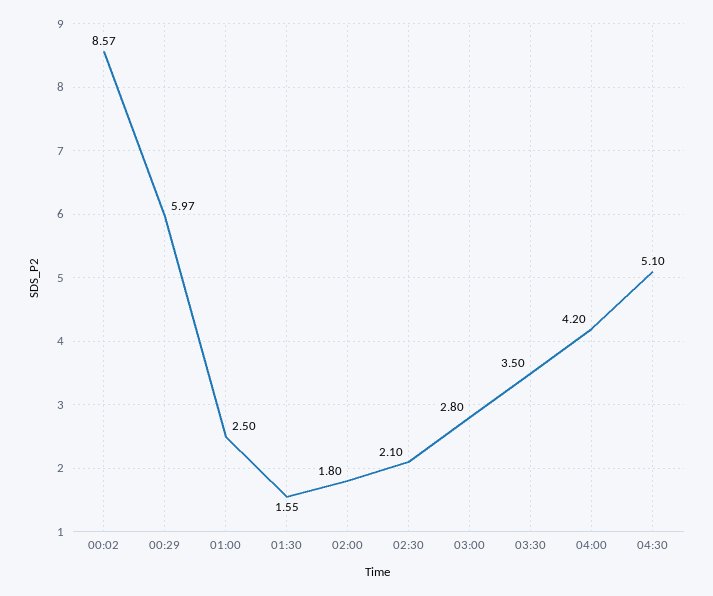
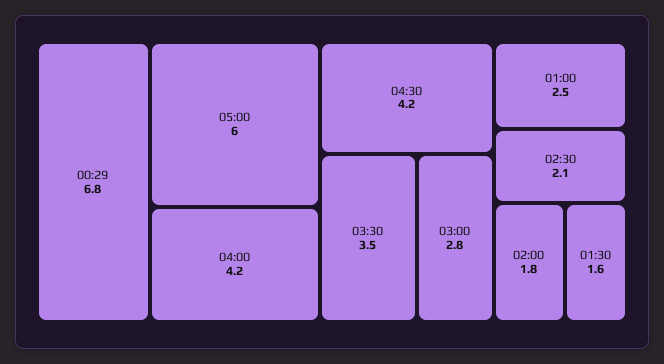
00:02: 8.57 -> none
00:29: 5.97 -> 6.8
04:30: 5.1 -> 4.2
05:00: none -> 6

